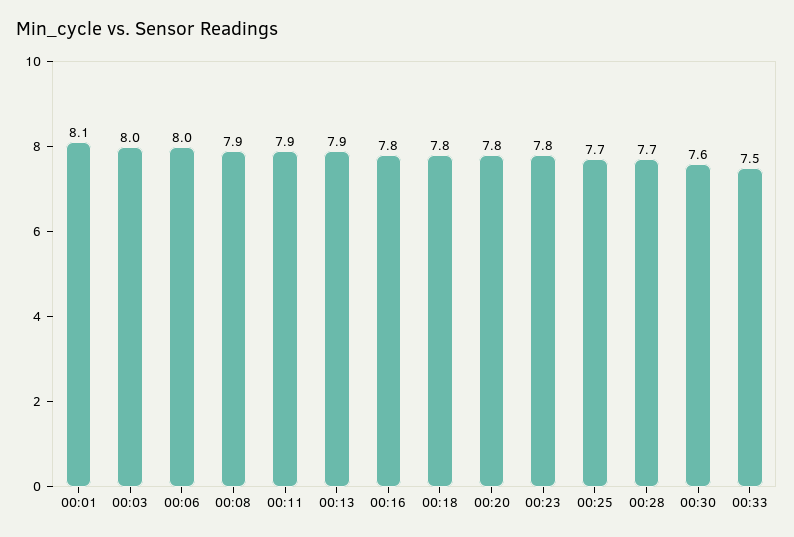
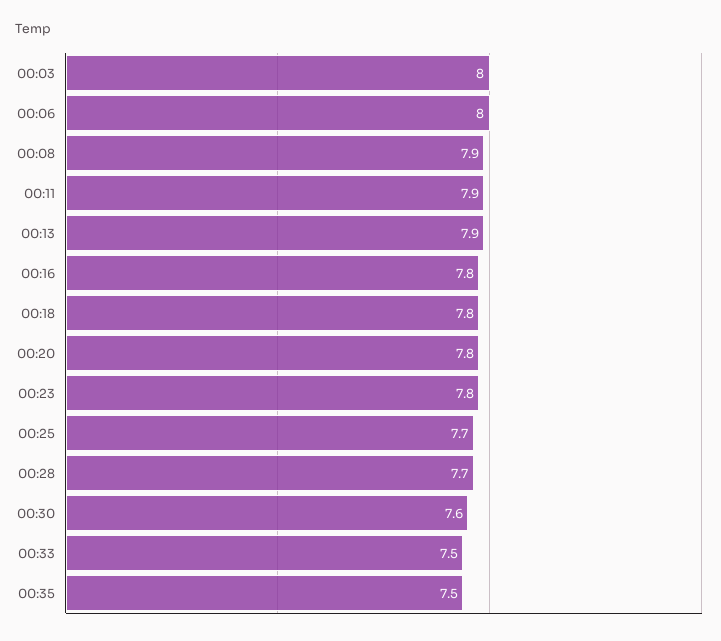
00:01: 8.1 -> none
00:35: none -> 7.5

